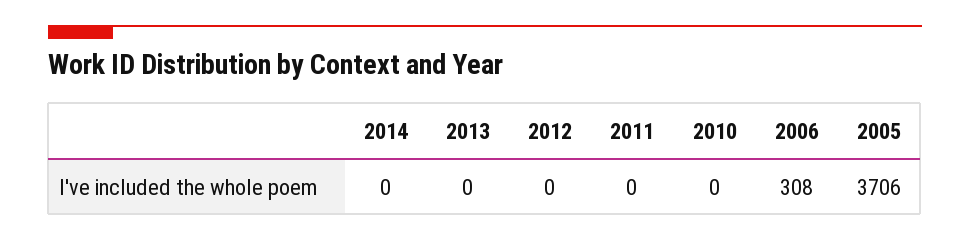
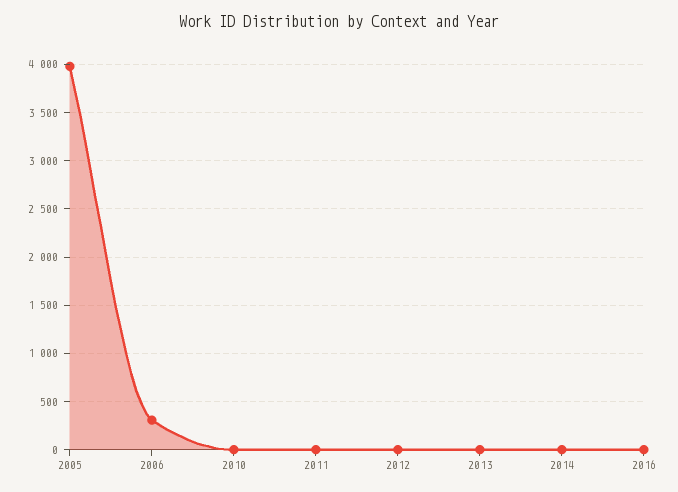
2005: 3706 -> 4000
2016: none -> 0

